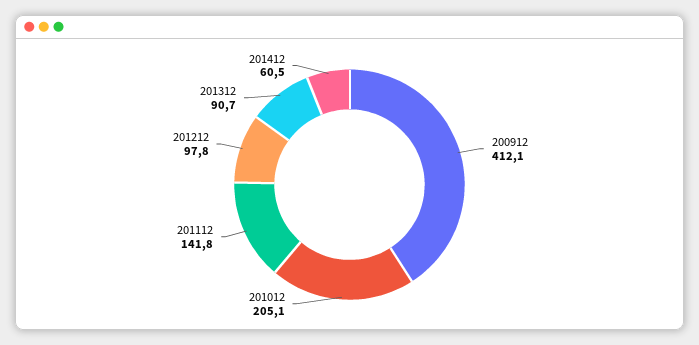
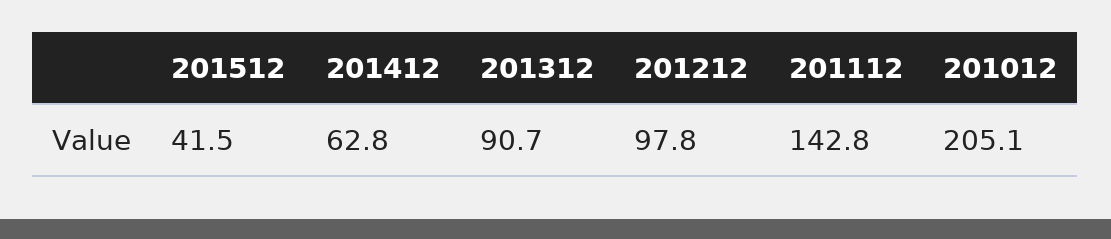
200912: 412.1 -> none
201112: 141.8 -> 142.8
201412: 60.5 -> 62.8
201512: none -> 41.5

